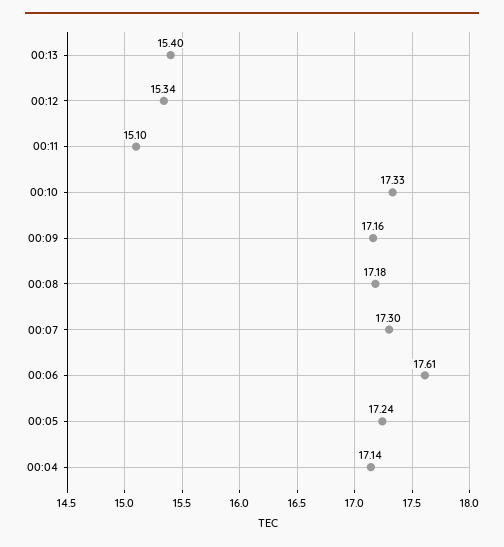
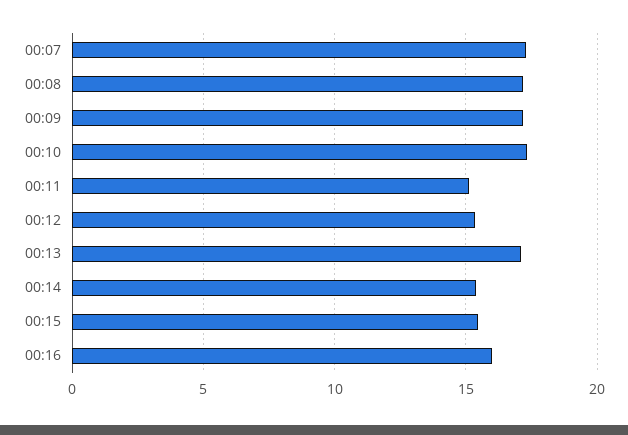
00:13: 15.4 -> 17
00:06: 17.61 -> none
00:05: 17.24 -> none
00:04: 17.14 -> none
00:14: none -> 15.5
00:15: none -> 15.5
00:16: none -> 16

